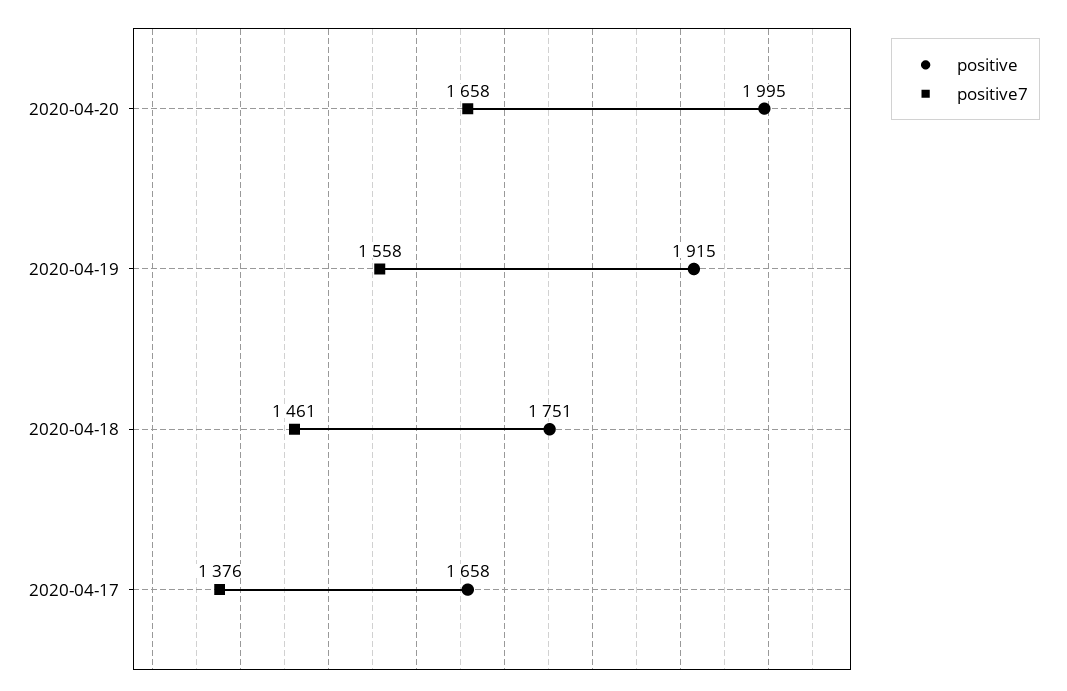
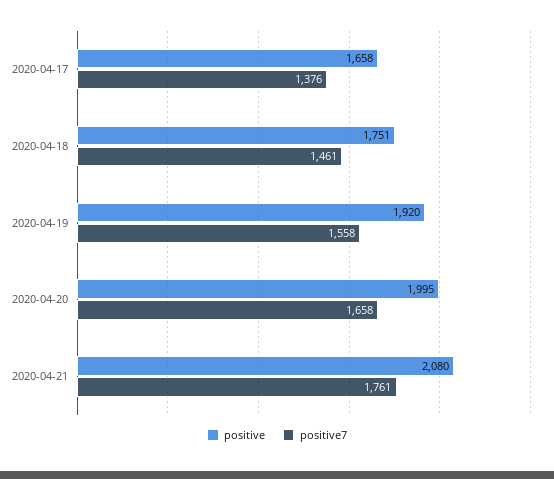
positive, 2020-04-19: 1915 -> 1920
positive, 2020-04-21: none -> 2080
positive7, 2020-04-21: none -> 1761

